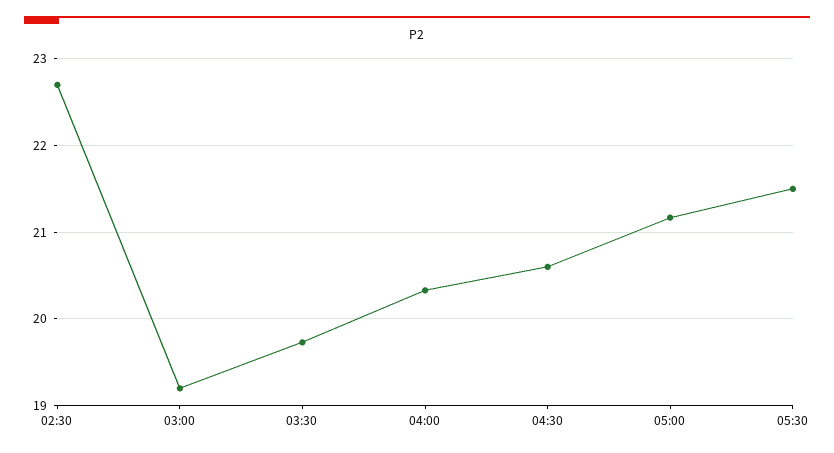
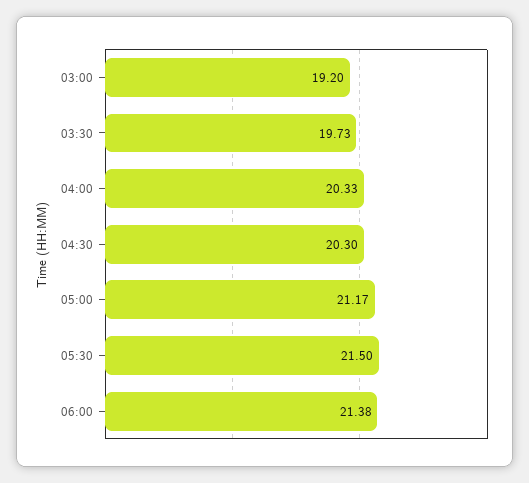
02:30: 22.7 -> none
04:30: 20.6 -> 20.3
06:00: none -> 21.38

